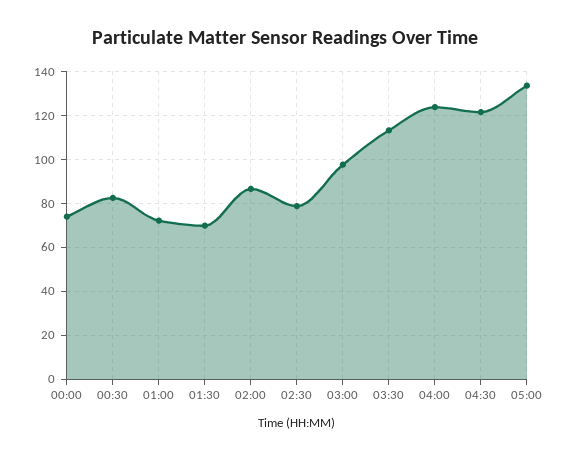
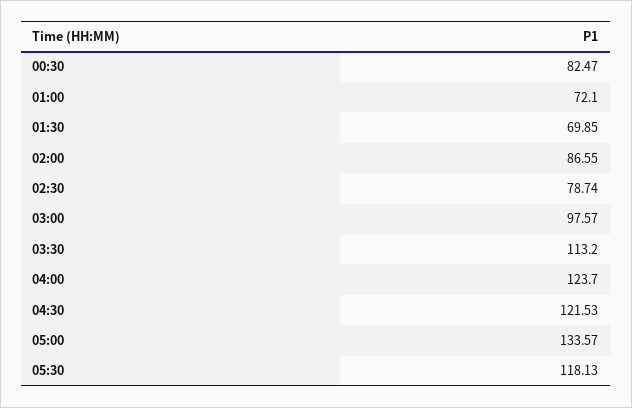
00:00: 75 -> none
05:30: none -> 118.13

